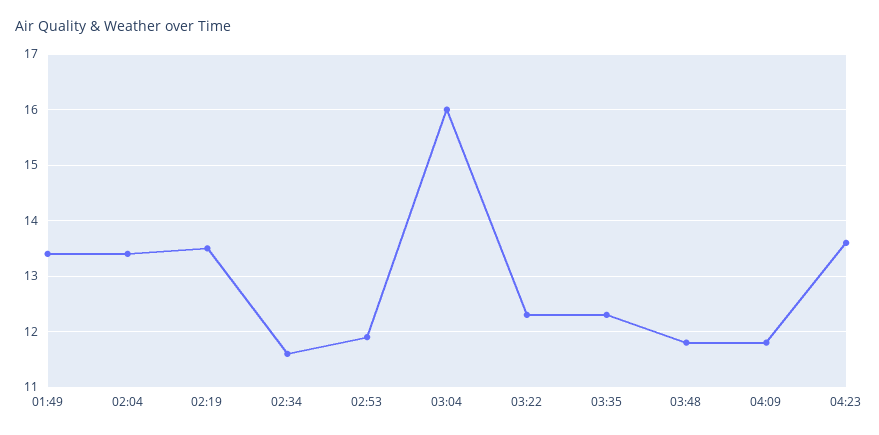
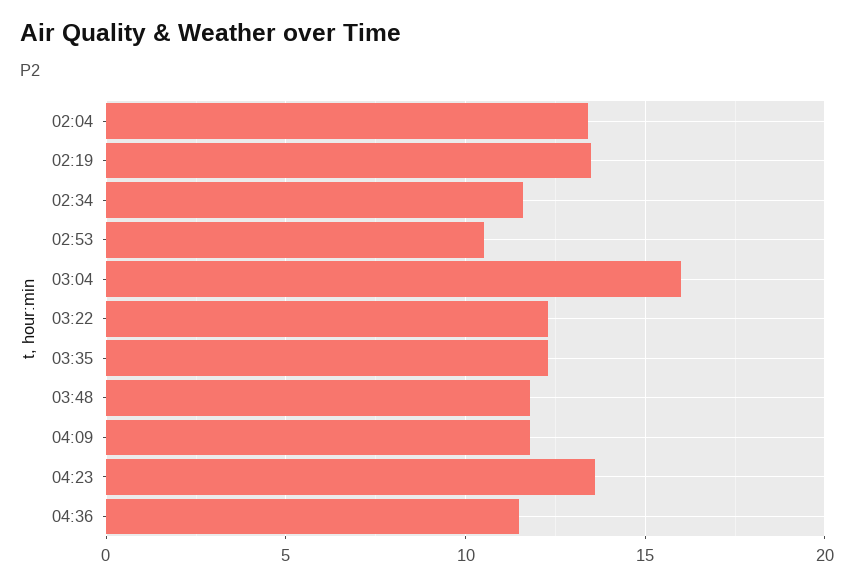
01:49: 13.5 -> none
02:53: 12 -> 10.5
04:36: none -> 11.5

